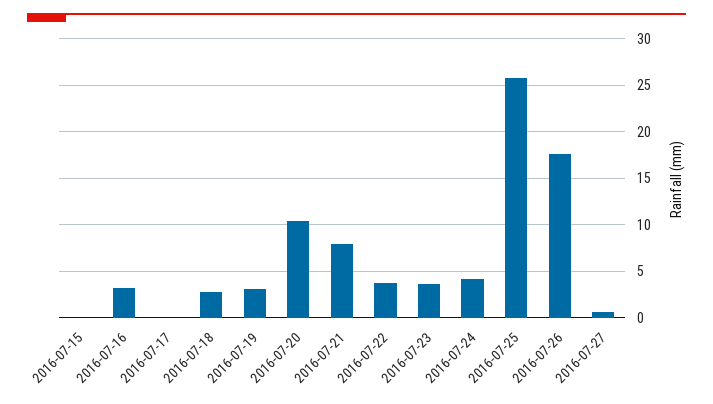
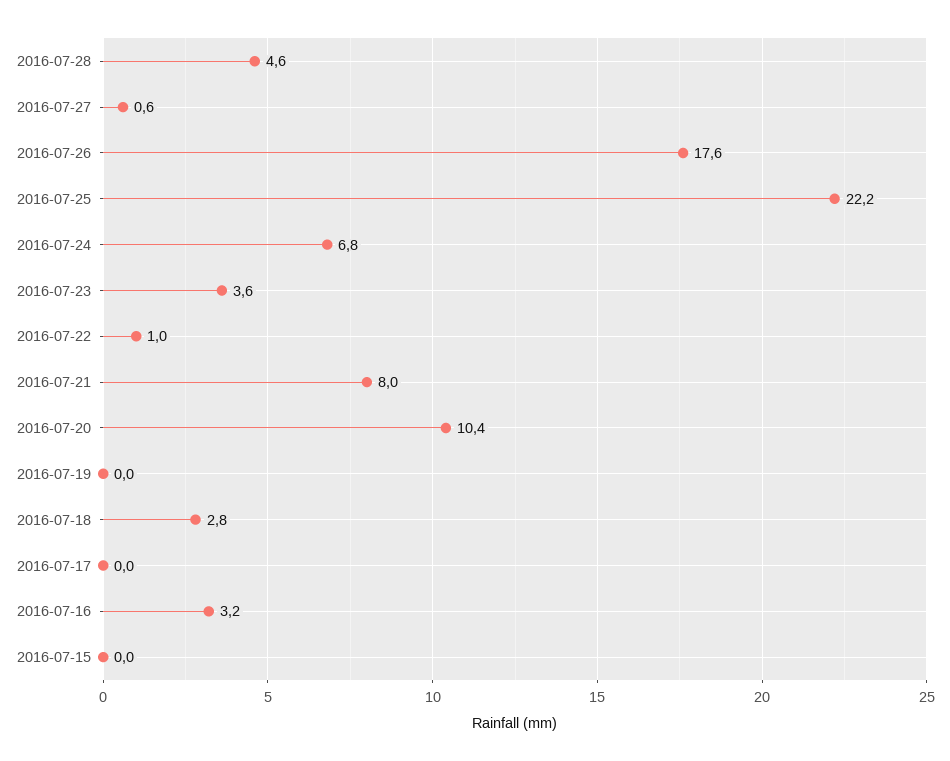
2016-07-19: 3 -> 0
2016-07-22: 4 -> 1
2016-07-24: 4 -> 6.8
2016-07-25: 26 -> 22.2
2016-07-28: none -> 4.6

